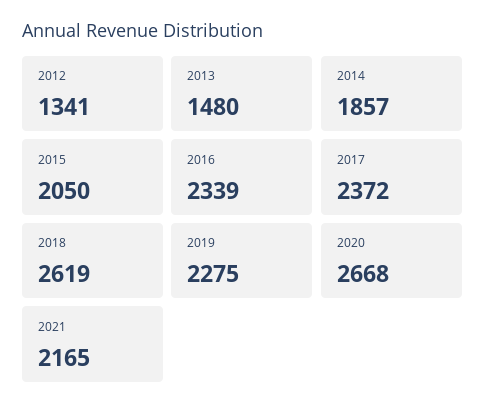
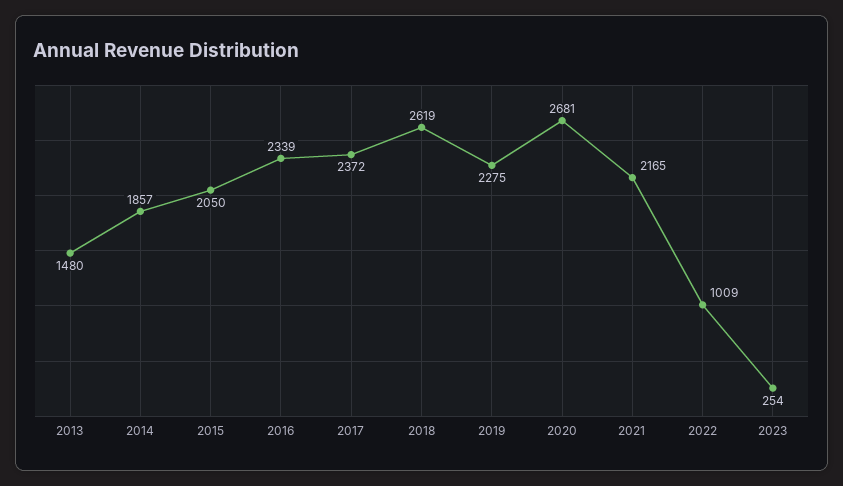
2012: 1341 -> none
2020: 2668 -> 2681
2022: none -> 1009
2023: none -> 254

